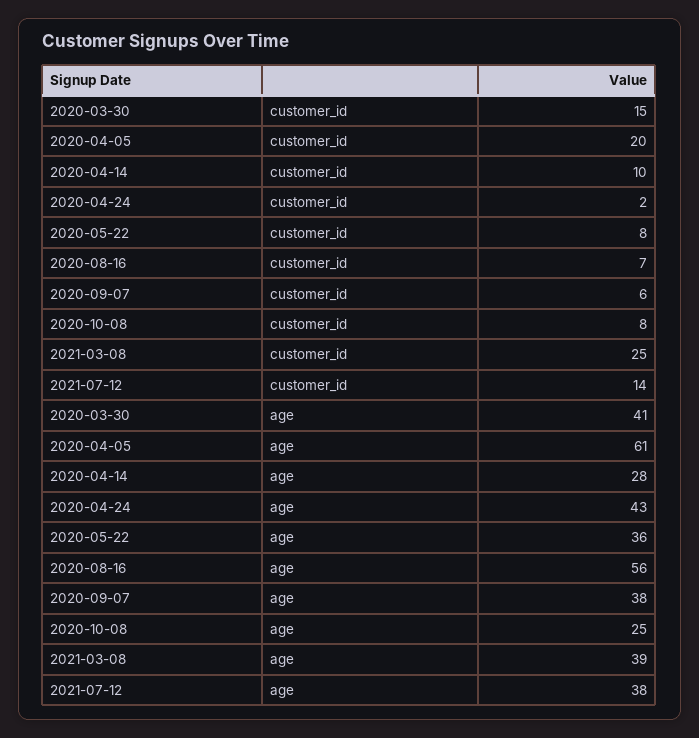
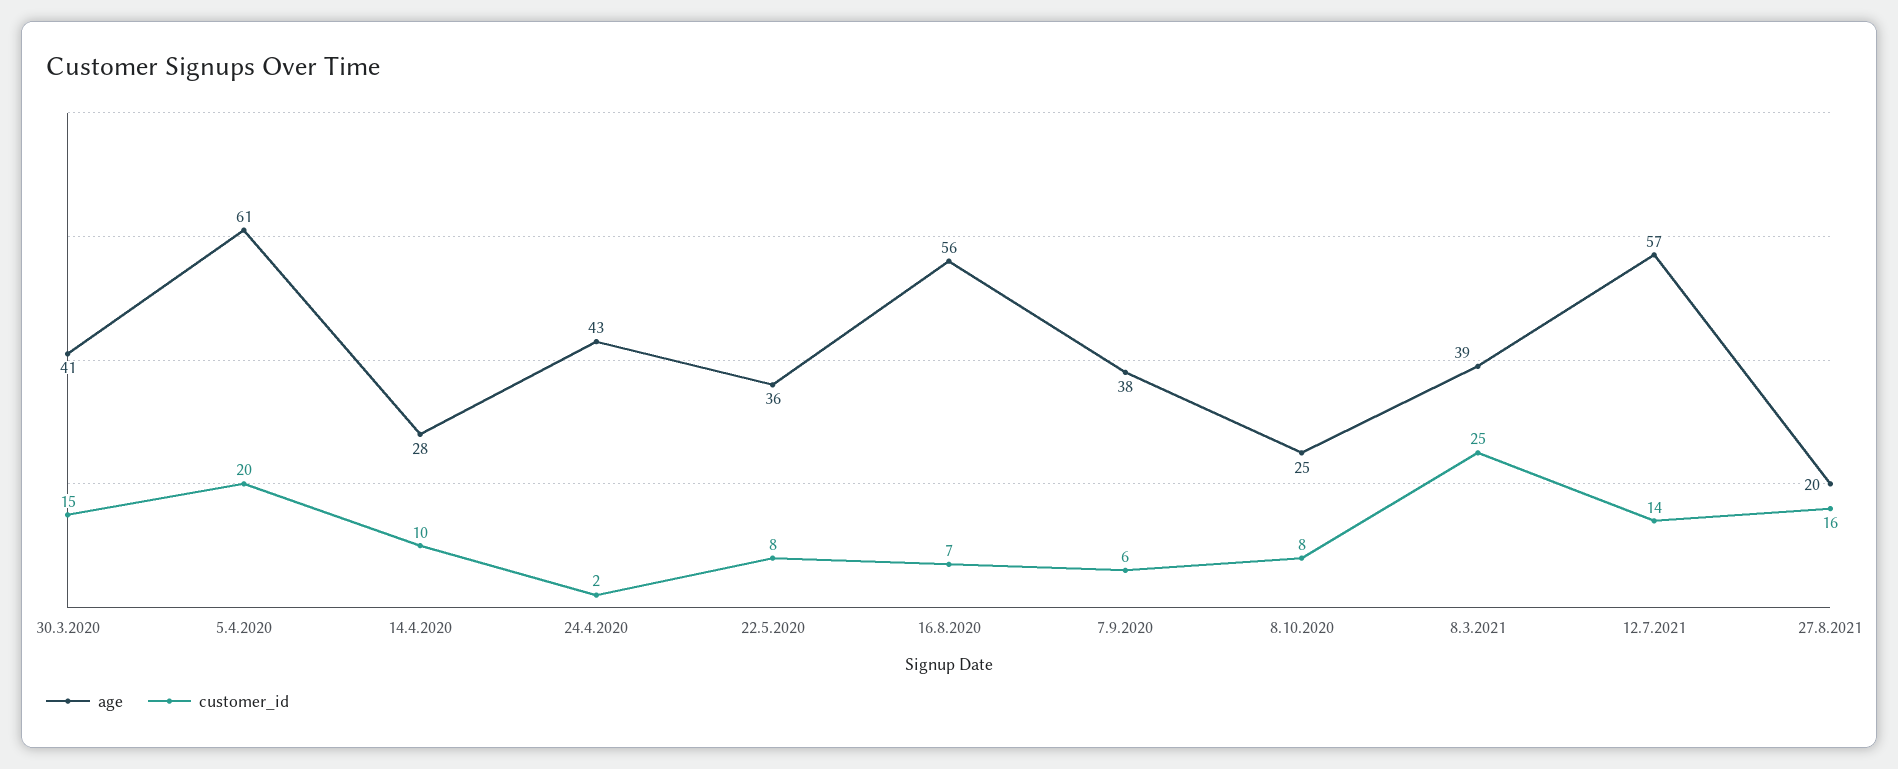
age, 2021-07-12: 38 -> 57
age, 27.8.2021: none -> 20
customer_id, 27.8.2021: none -> 16

